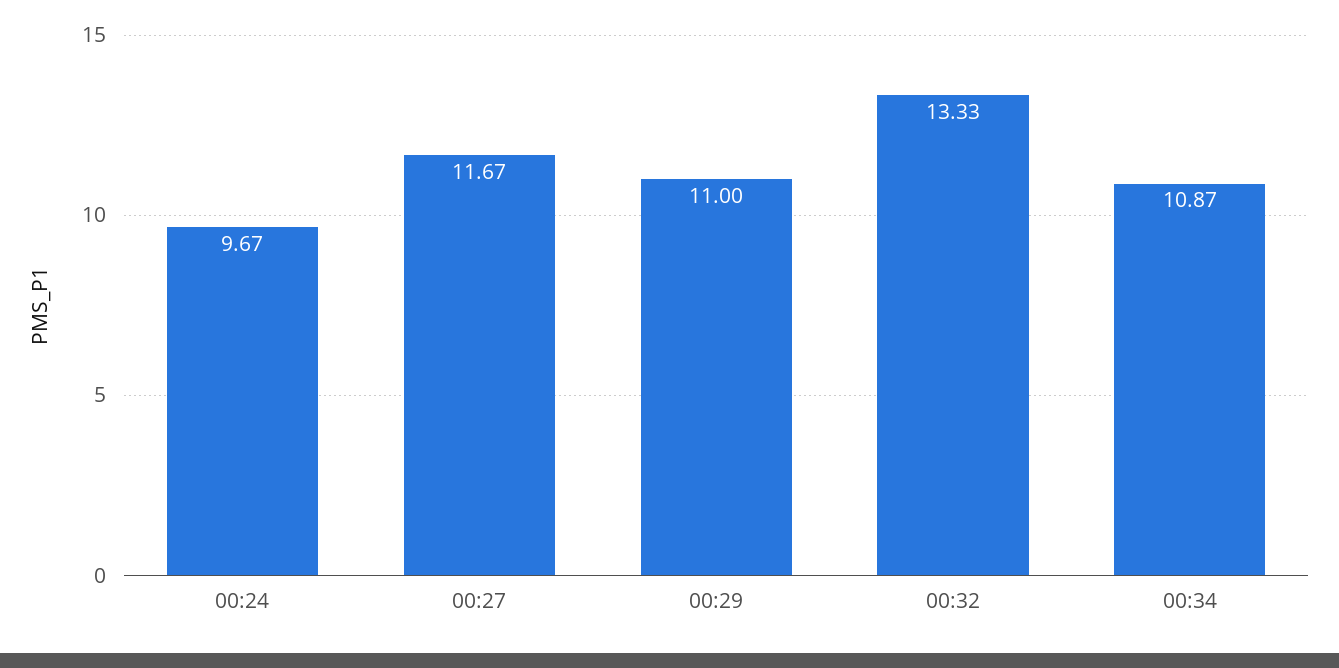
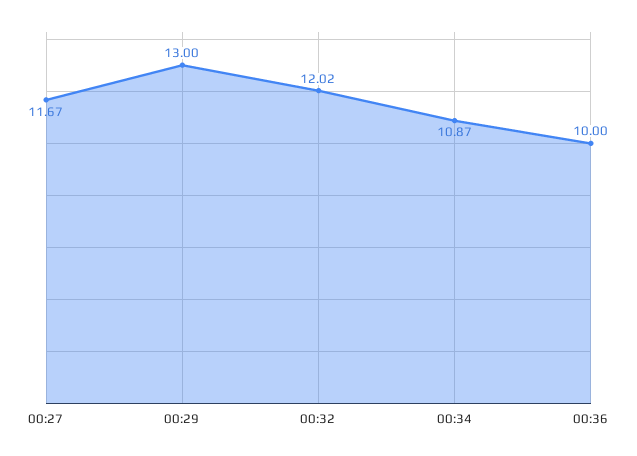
00:24: 9.67 -> none
00:29: 11 -> 13
00:32: 13.33 -> 12.02
00:36: none -> 10

